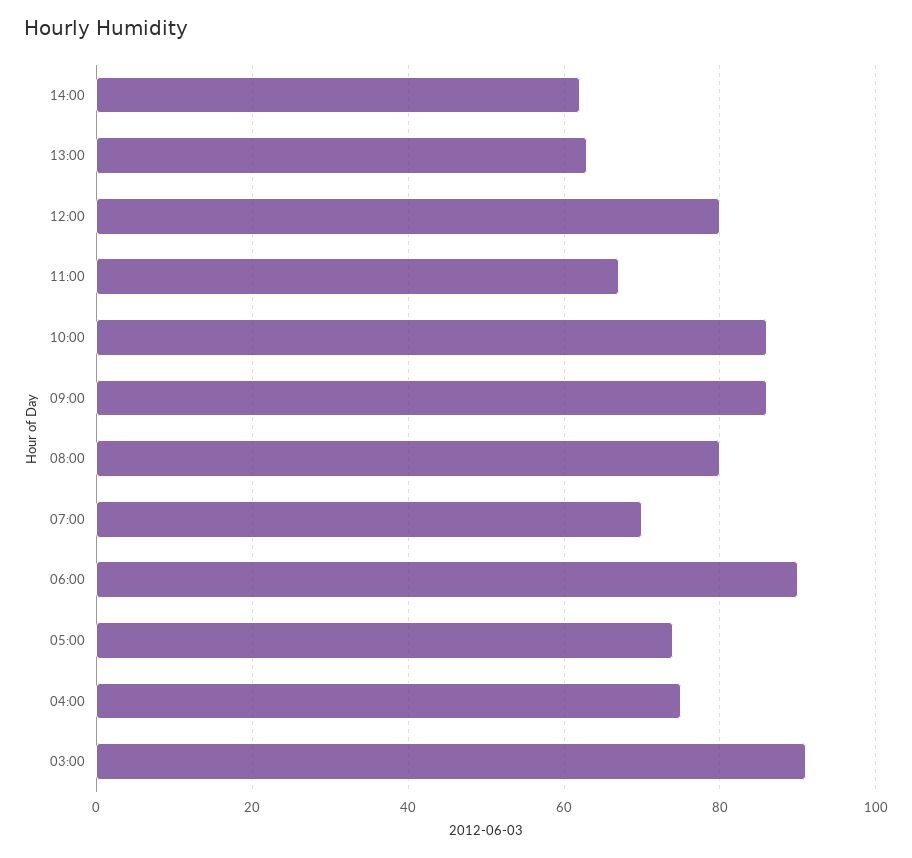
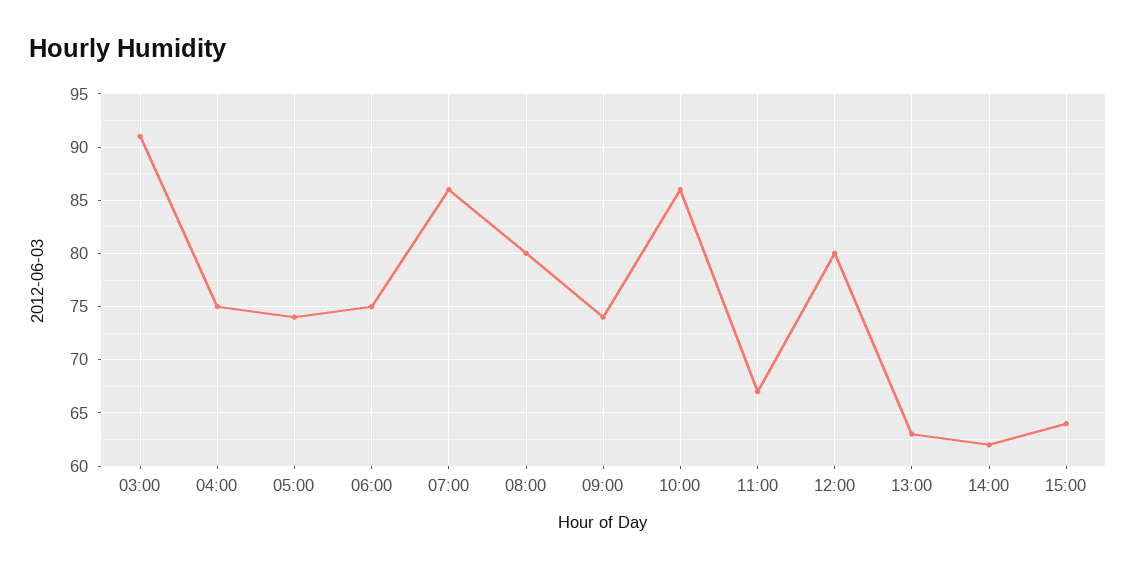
09:00: 85 -> 74
07:00: 70 -> 86
06:00: 90 -> 75
15:00: none -> 64

